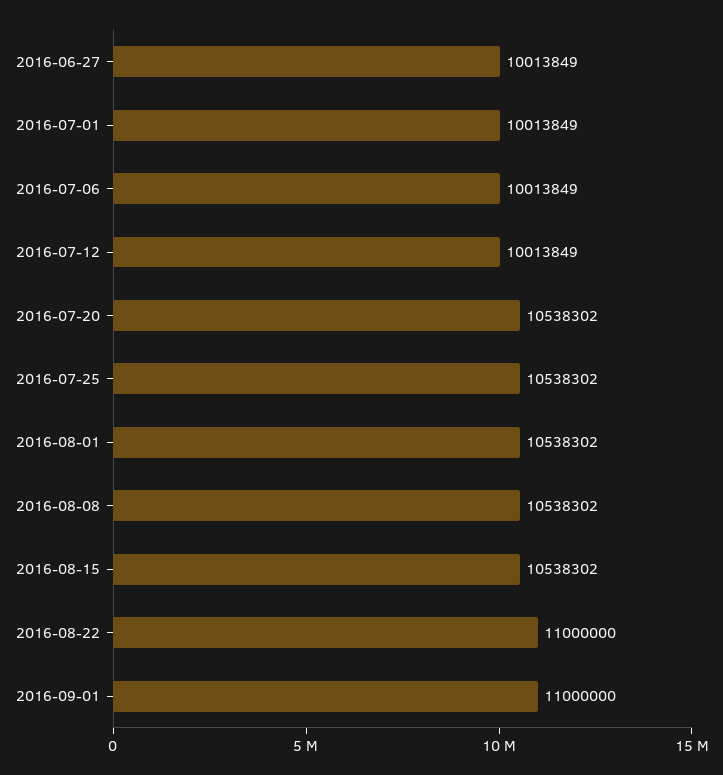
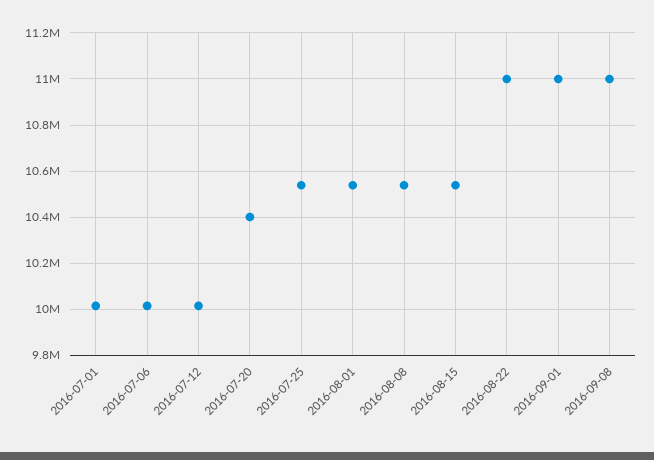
2016-06-27: 10013849 -> none
2016-07-20: 10538302 -> 10400000
2016-09-08: none -> 11000000

